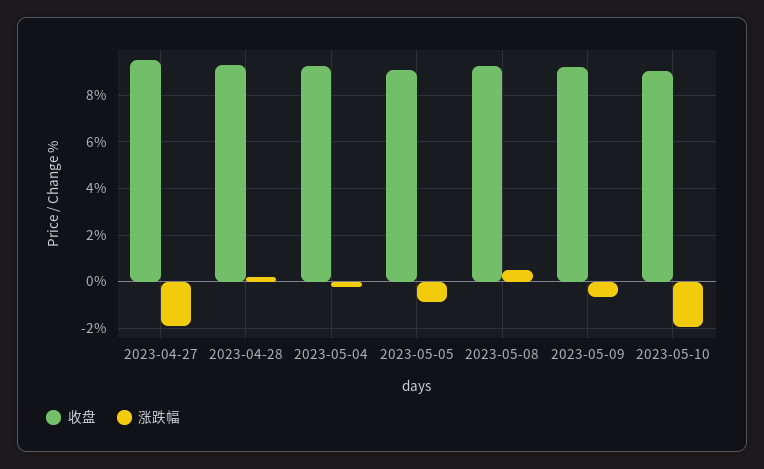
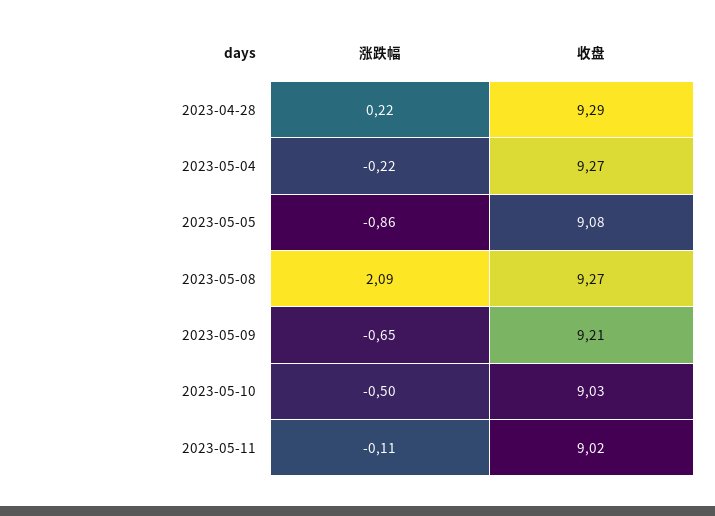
收盘, 2023-04-27: 9.5 -> none
涨跌幅, 2023-04-27: -2 -> none
涨跌幅, 2023-05-08: 0.5 -> 2.09
涨跌幅, 2023-05-10: -2 -> -0.5
涨跌幅, 2023-05-11: none -> -0.11
收盘, 2023-05-11: none -> 9.02

